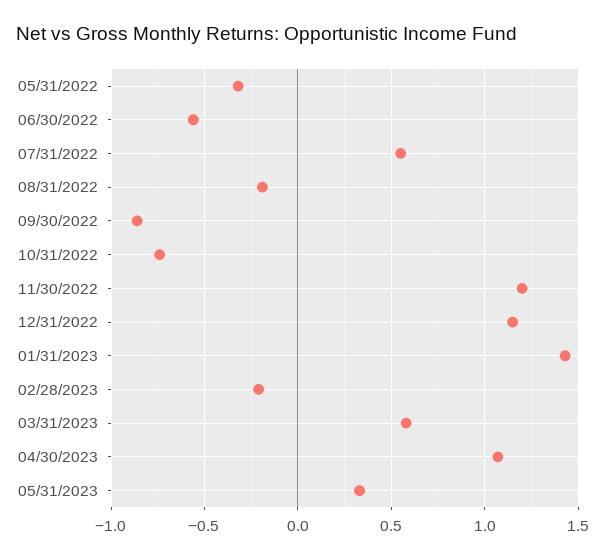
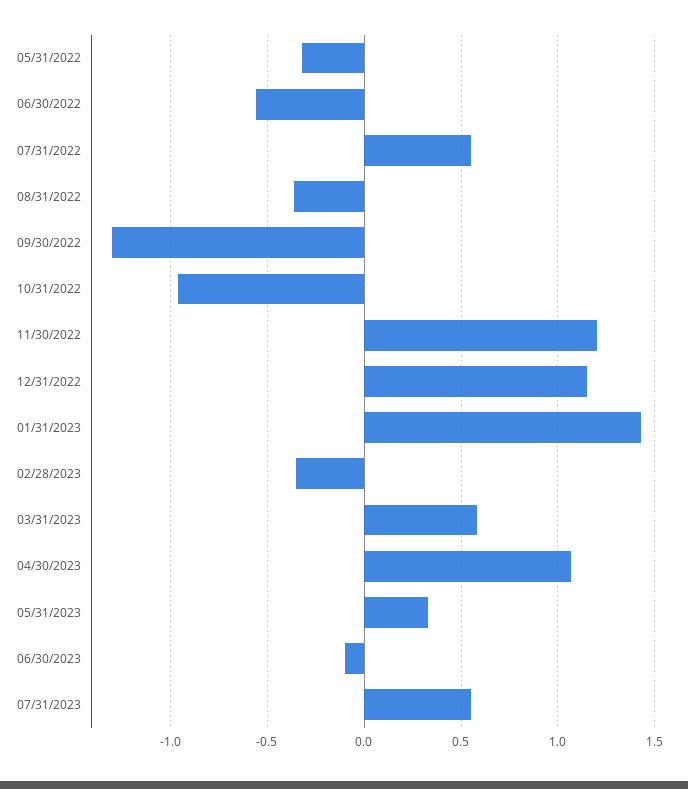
08/31/2022: -0.2 -> -0.35
09/30/2022: -0.85 -> -1.3
10/31/2022: -0.75 -> -0.95
02/28/2023: -0.2 -> -0.35
06/30/2023: none -> -0.1
07/31/2023: none -> 0.55

